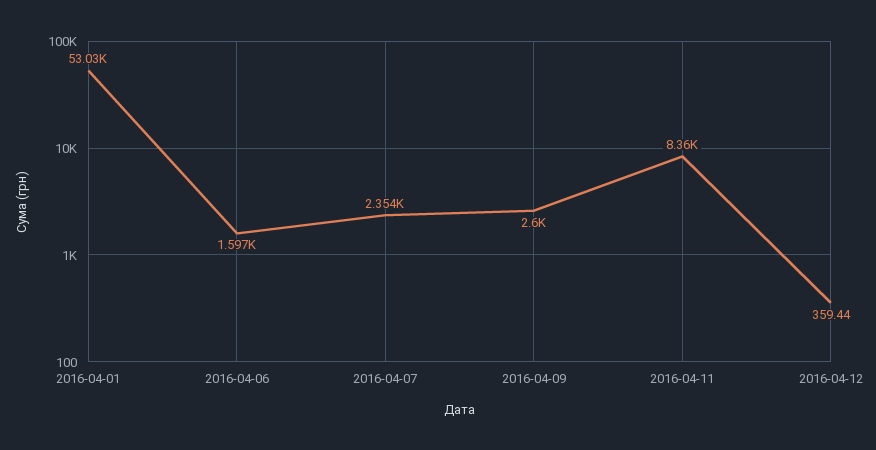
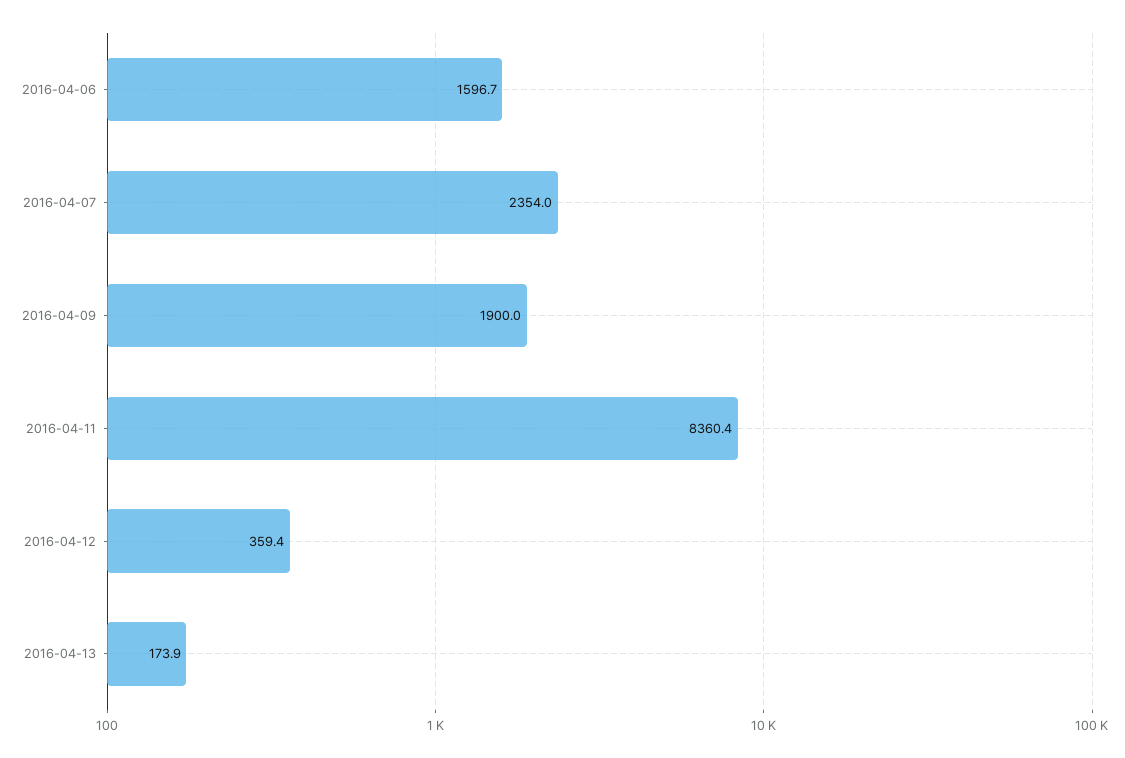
2016-04-01: 53030 -> none
2016-04-09: 2600 -> 1900
2016-04-13: none -> 173.9

